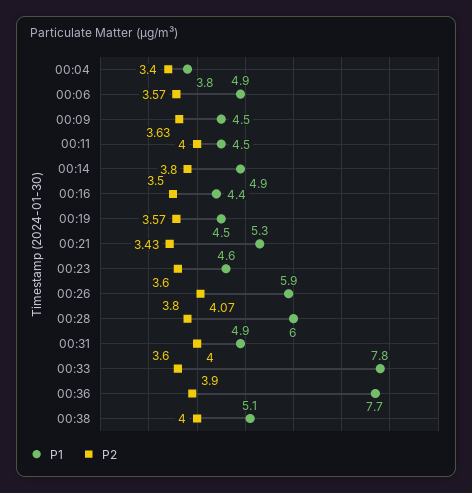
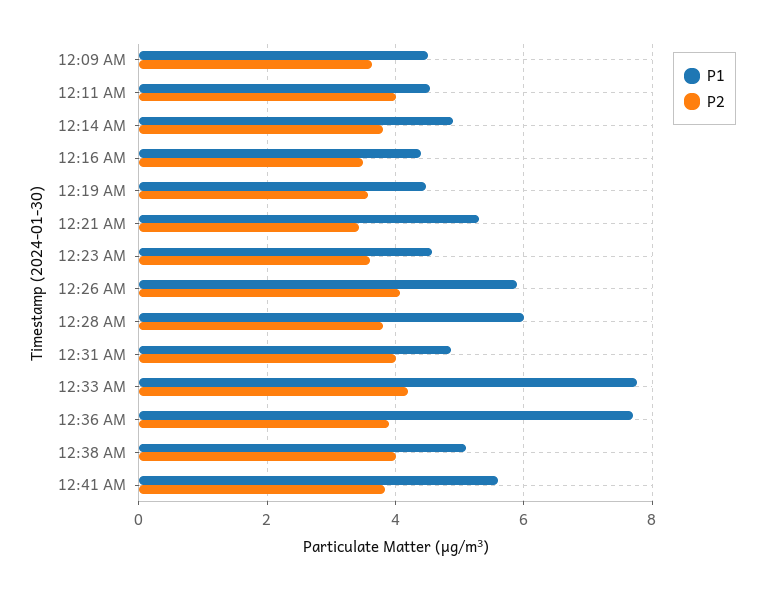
P1, 00:04: 3.8 -> none
P2, 00:04: 3.4 -> none
P1, 00:06: 4.9 -> none
P2, 00:06: 3.57 -> none
P2, 00:33: 3.6 -> 4.2
P1, 12:41 AM: none -> 5.6
P2, 12:41 AM: none -> 3.8

